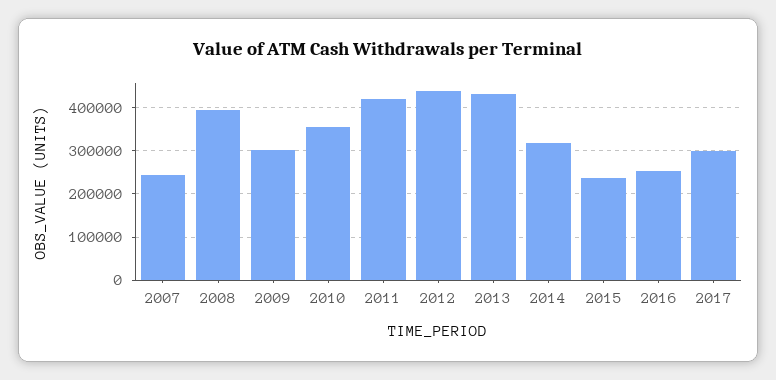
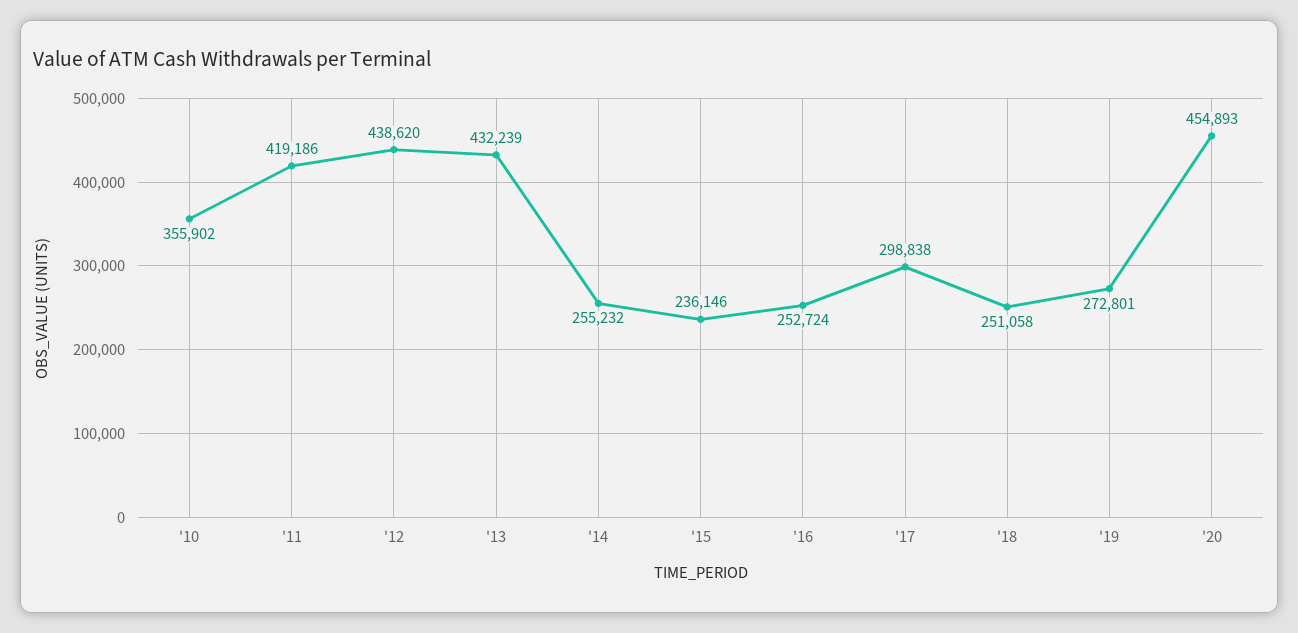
2007: 240000 -> none
2008: 400000 -> none
2009: 300000 -> none
2014: 320000 -> 255232
'18: none -> 251058
'19: none -> 272801
'20: none -> 454893

